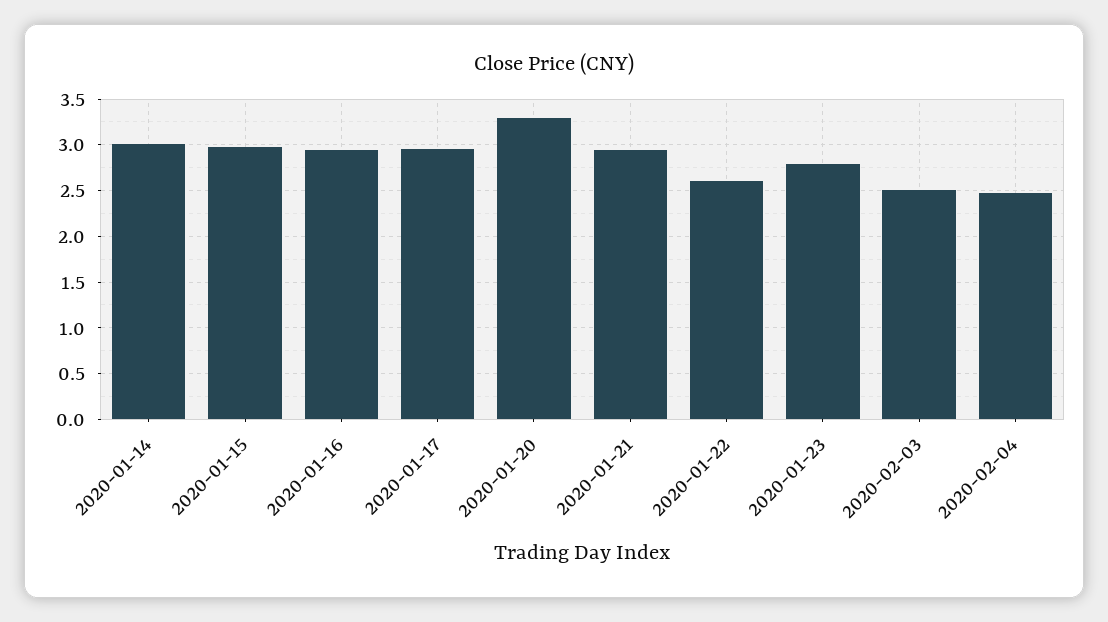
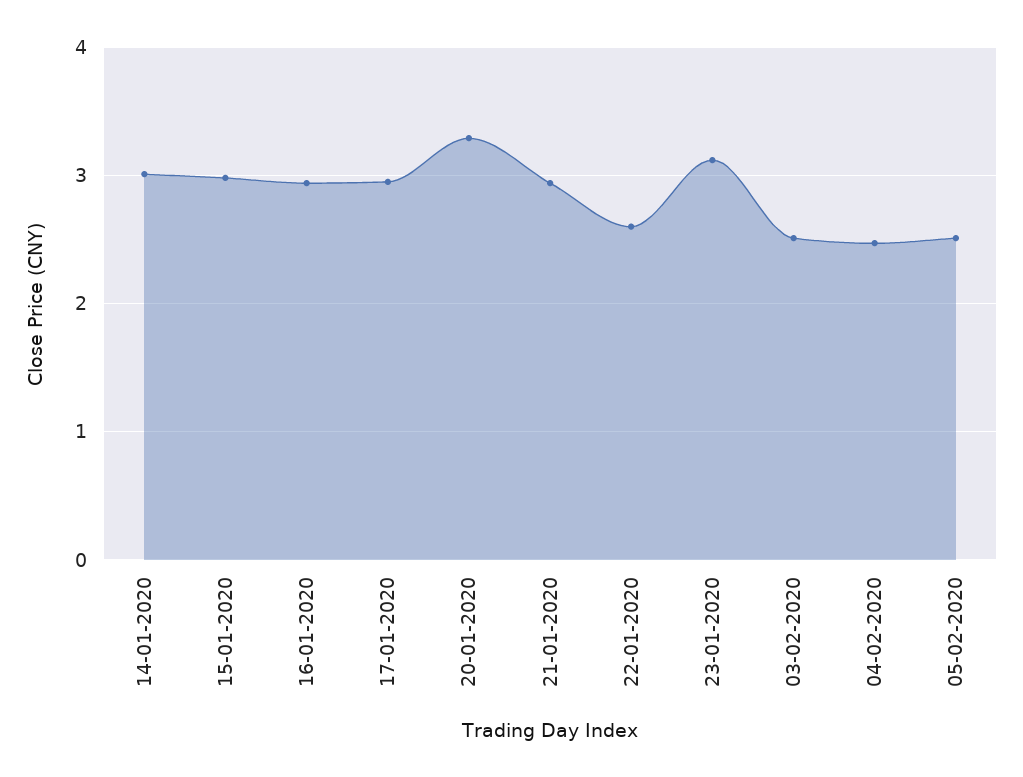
2020-01-23: 2.8 -> 3.1
05-02-2020: none -> 2.5

